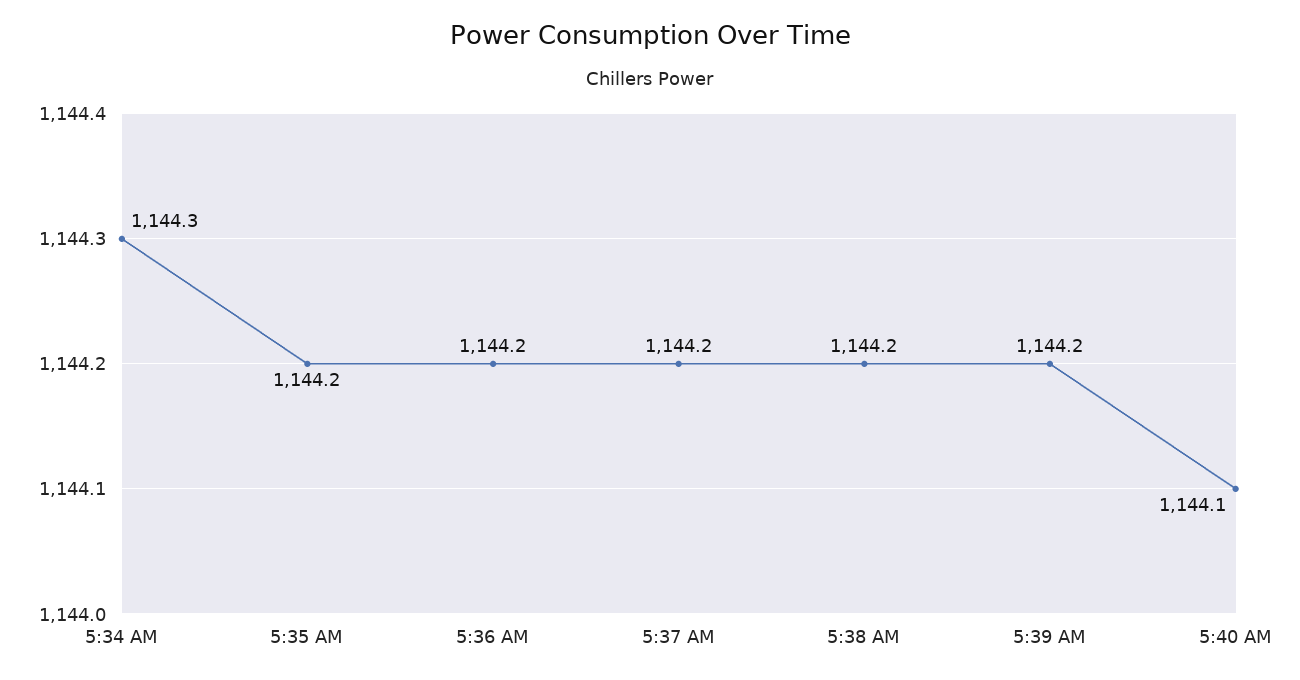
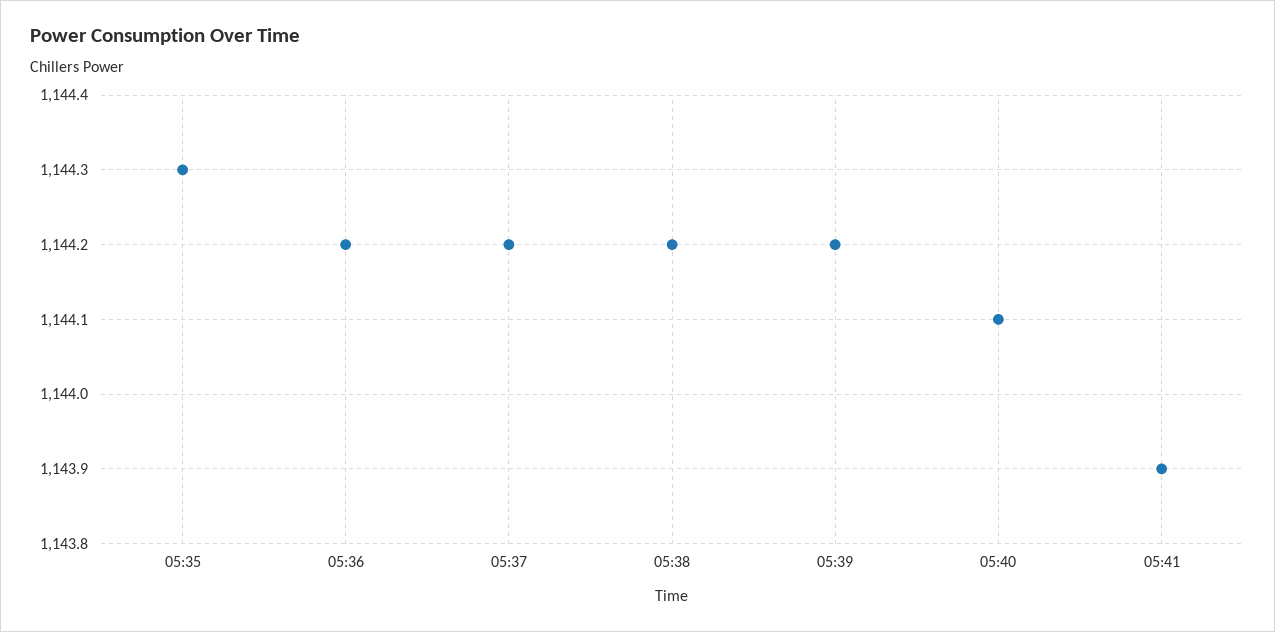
5:34 AM: 1144.3 -> none
5:35 AM: 1144.2 -> 1144.3
05:41: none -> 1143.9

